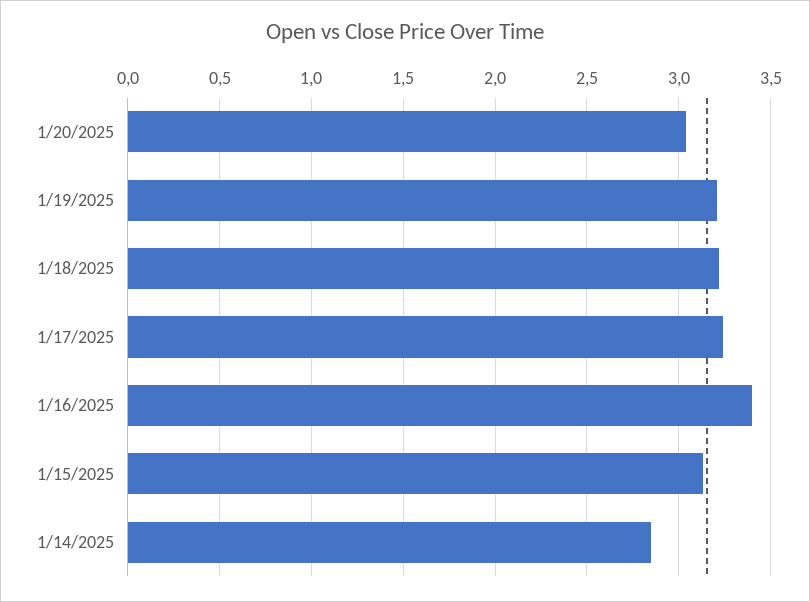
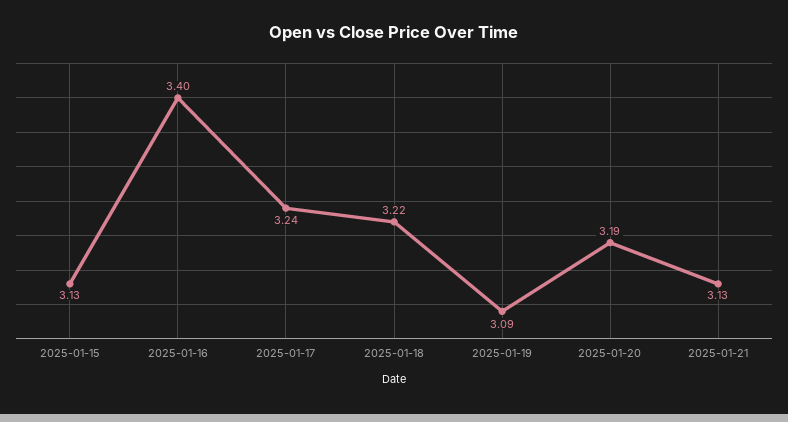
1/20/2025: 3.05 -> 3.19
1/19/2025: 3.2 -> 3.09
1/14/2025: 2.85 -> none
2025-01-21: none -> 3.13

